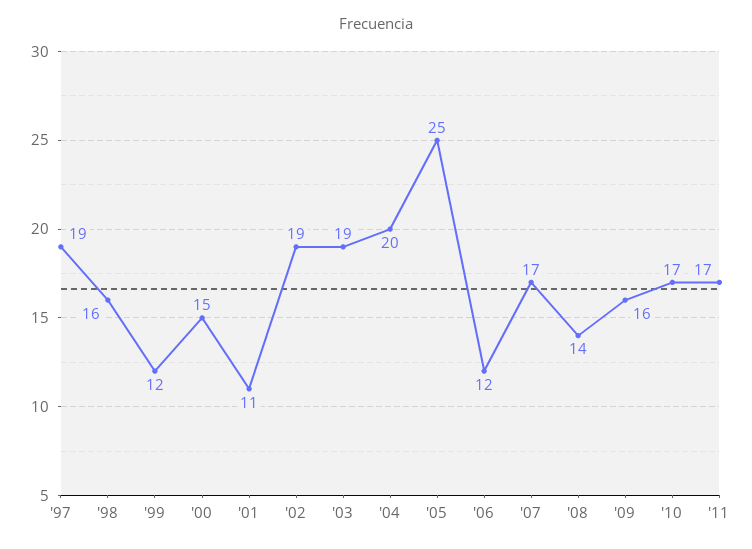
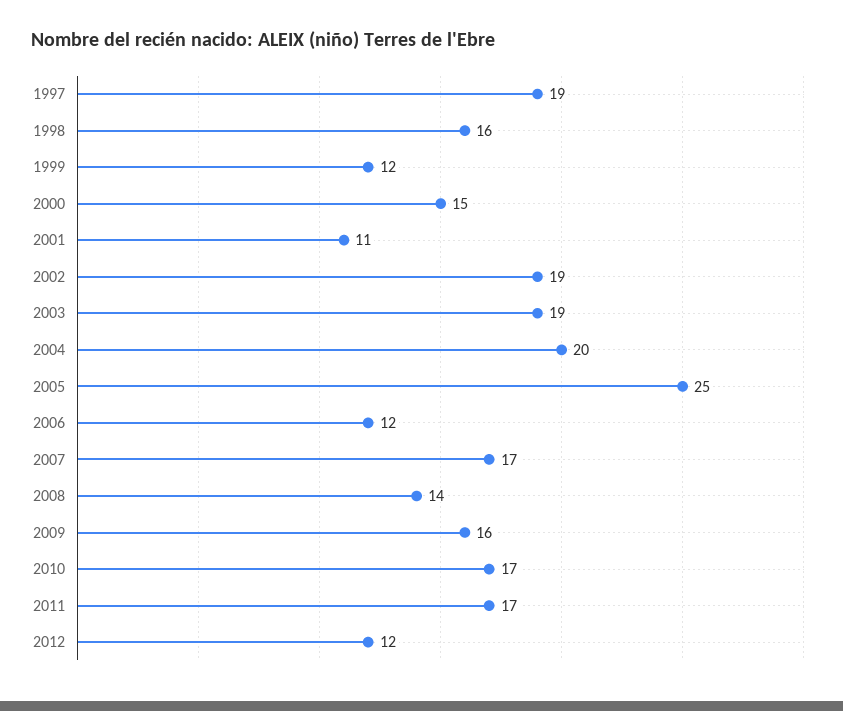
2012: none -> 12

